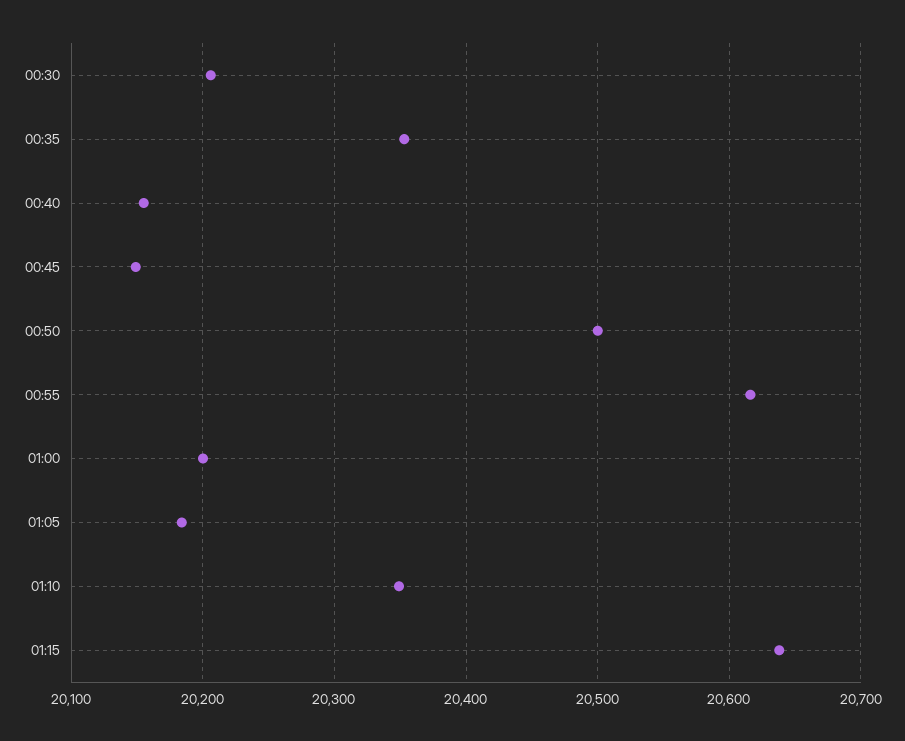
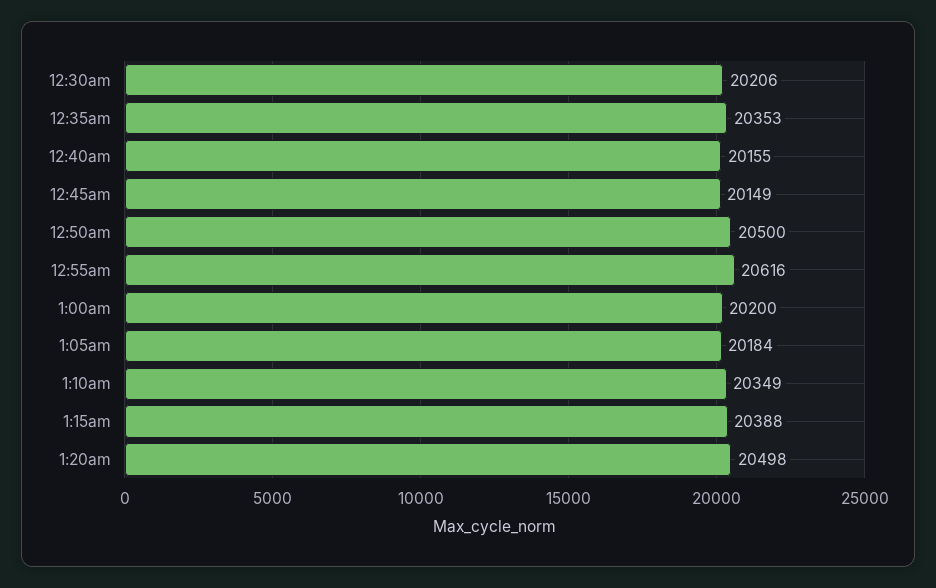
01:15: 20640 -> 20388
1:20am: none -> 20498

